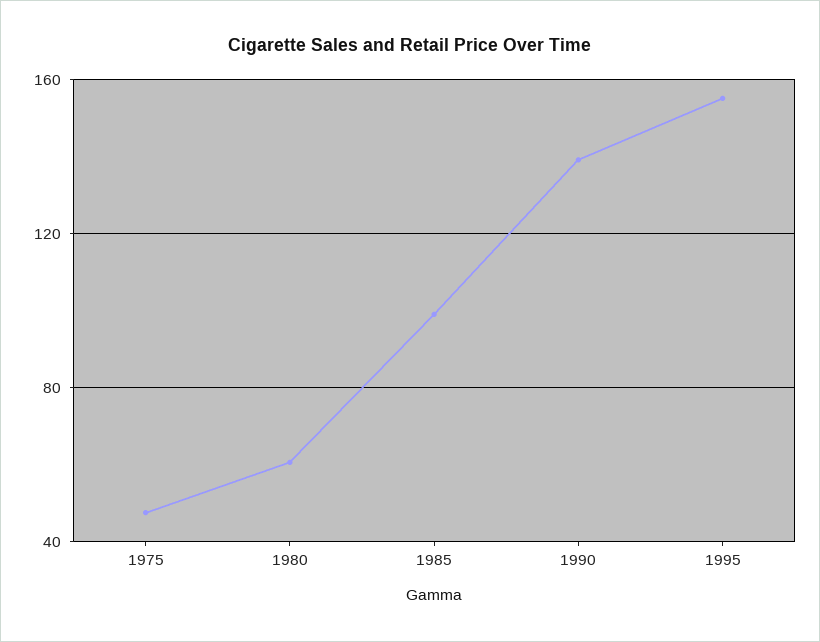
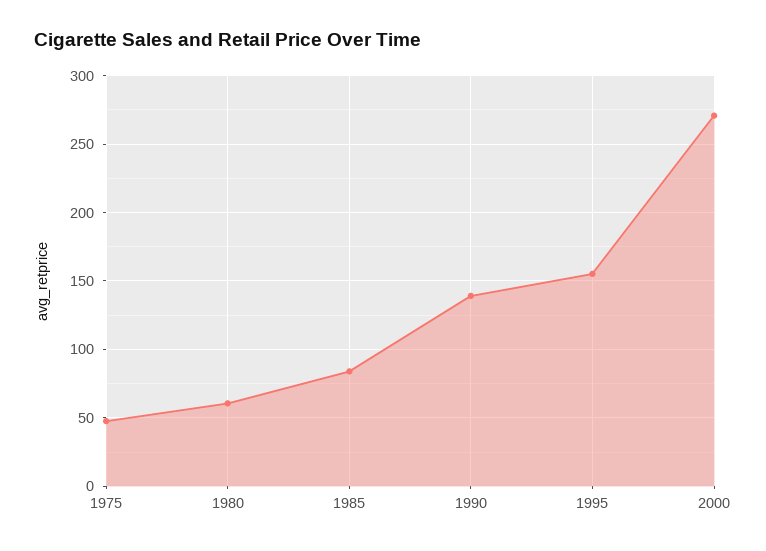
1985: 100 -> 85
2000: none -> 270

